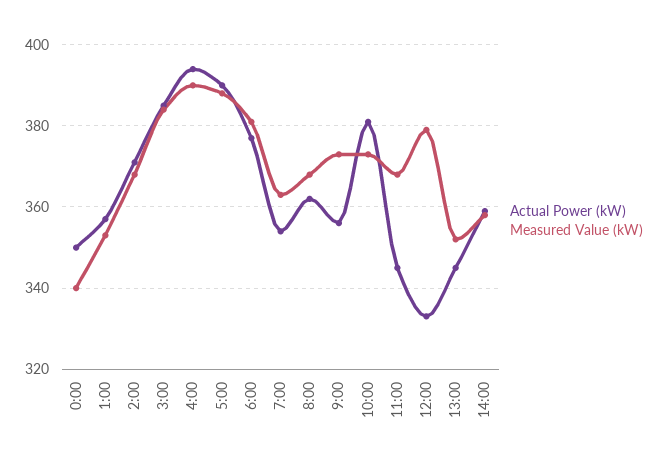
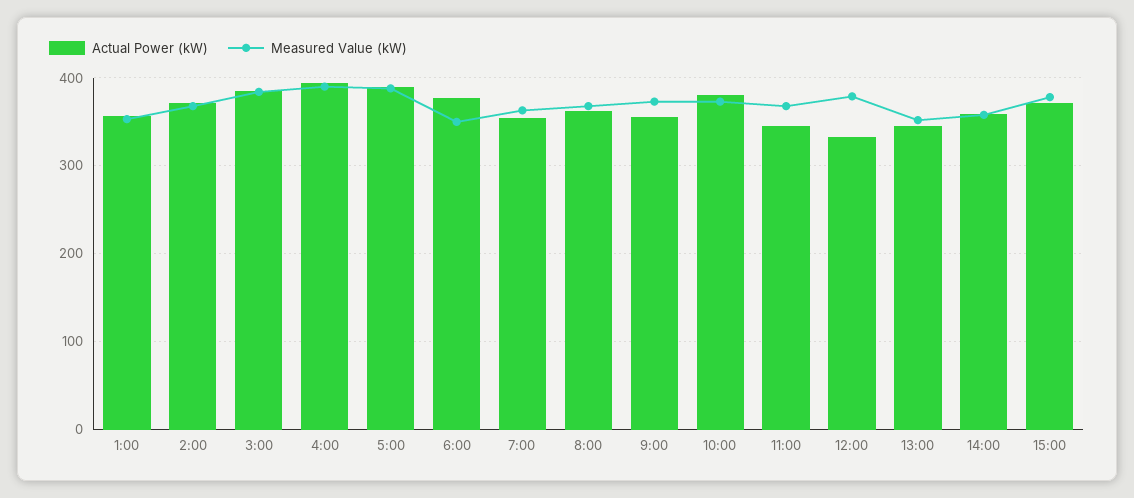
Actual Power (kW), 0:00: 350 -> none
Measured Value (kW), 0:00: 340 -> none
Measured Value (kW), 6:00: 380 -> 350
Actual Power (kW), 15:00: none -> 370
Measured Value (kW), 15:00: none -> 380

